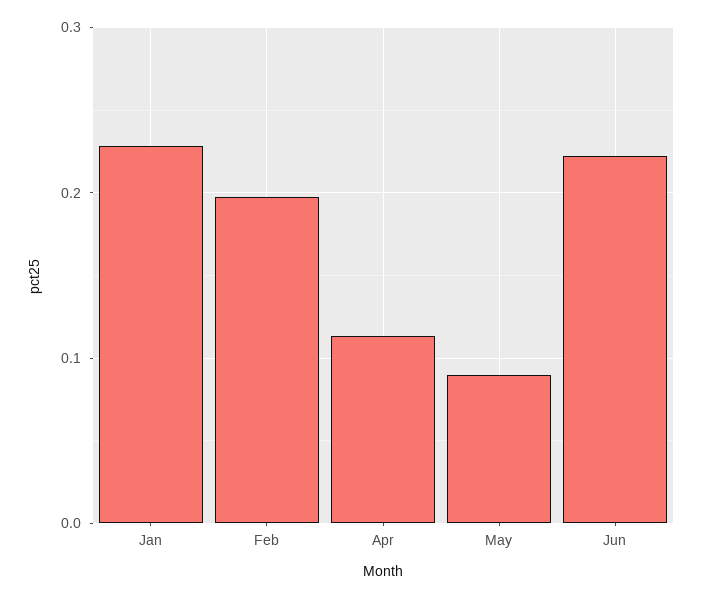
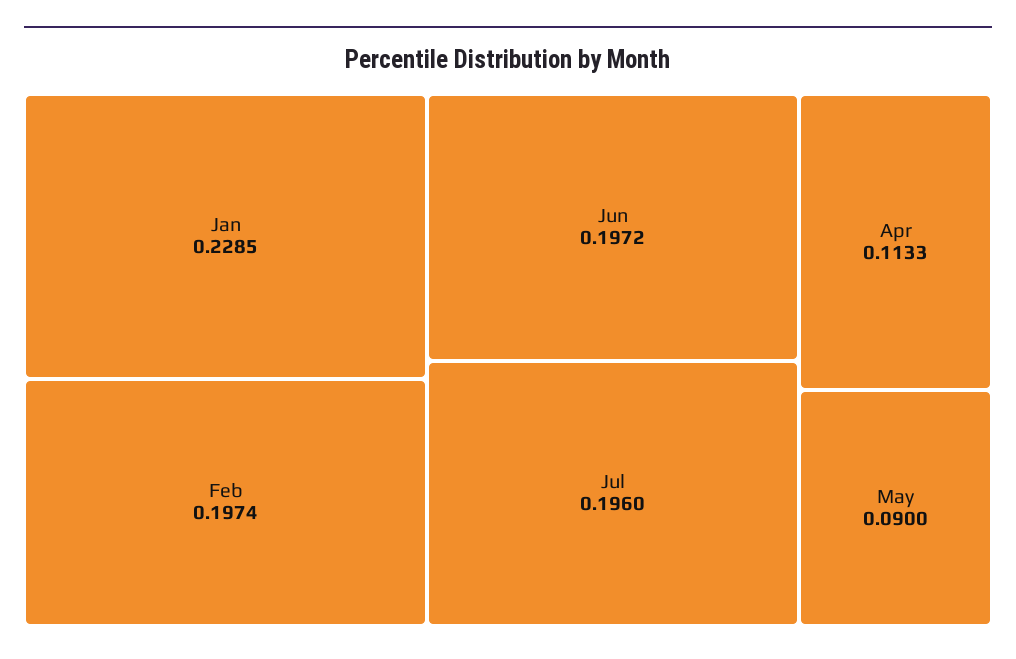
Jun: 0.22 -> 0.1972
Jul: none -> 0.196

